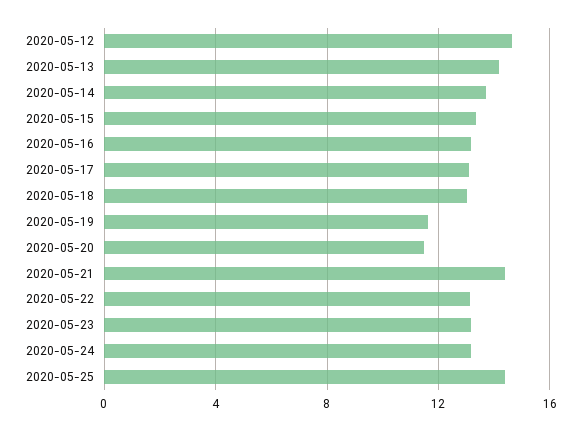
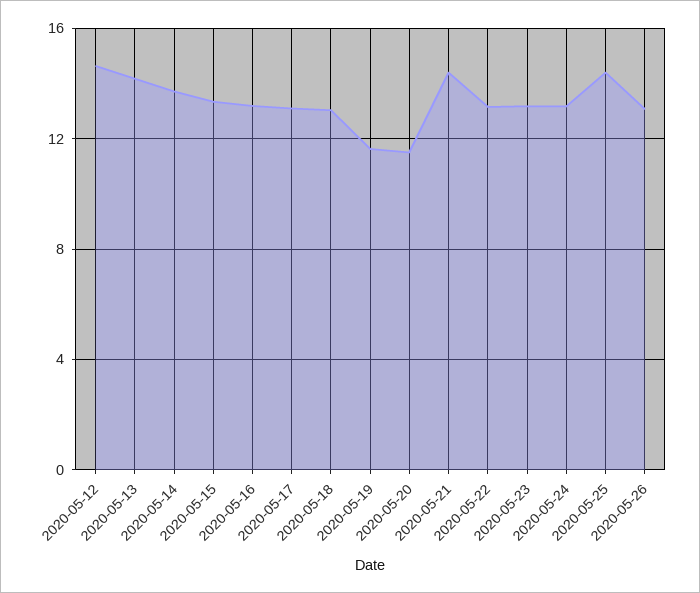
2020-05-26: none -> 13

